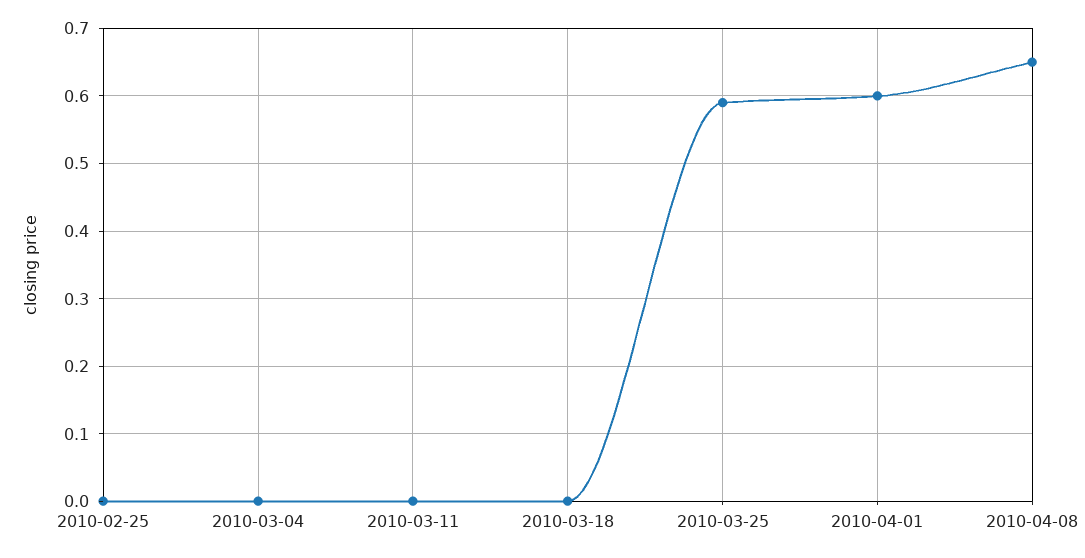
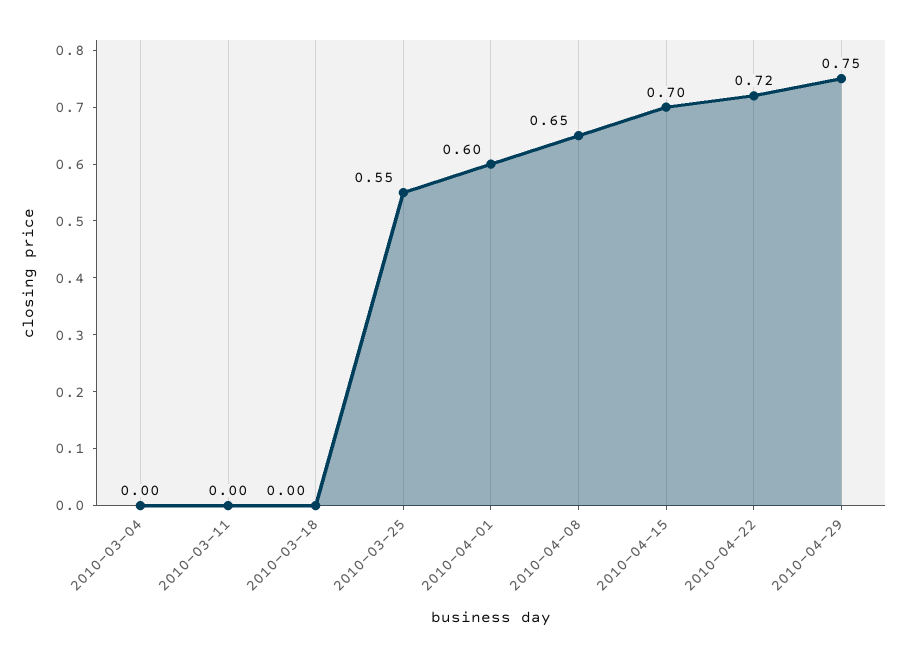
2010-02-25: 0 -> none
2010-03-25: 0.59 -> 0.55
2010-04-15: none -> 0.7
2010-04-22: none -> 0.72
2010-04-29: none -> 0.75

